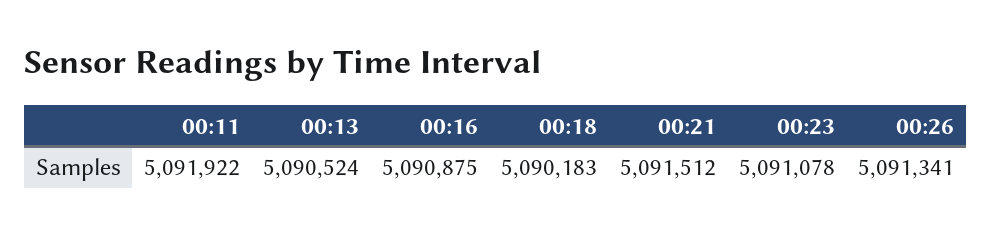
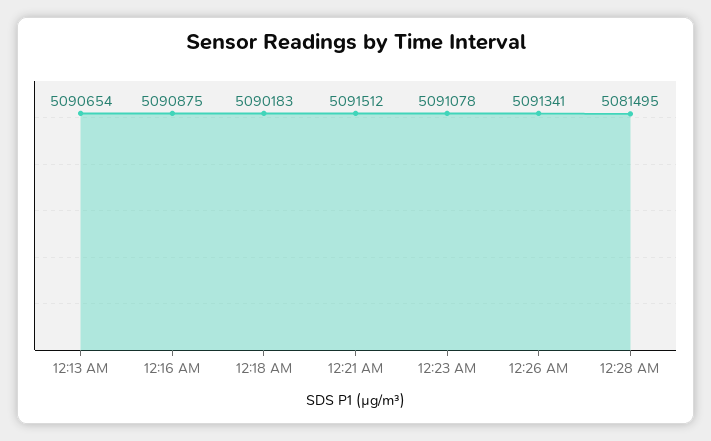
00:11: 5091922 -> none
00:13: 5090524 -> 5090654
12:28 AM: none -> 5081495

